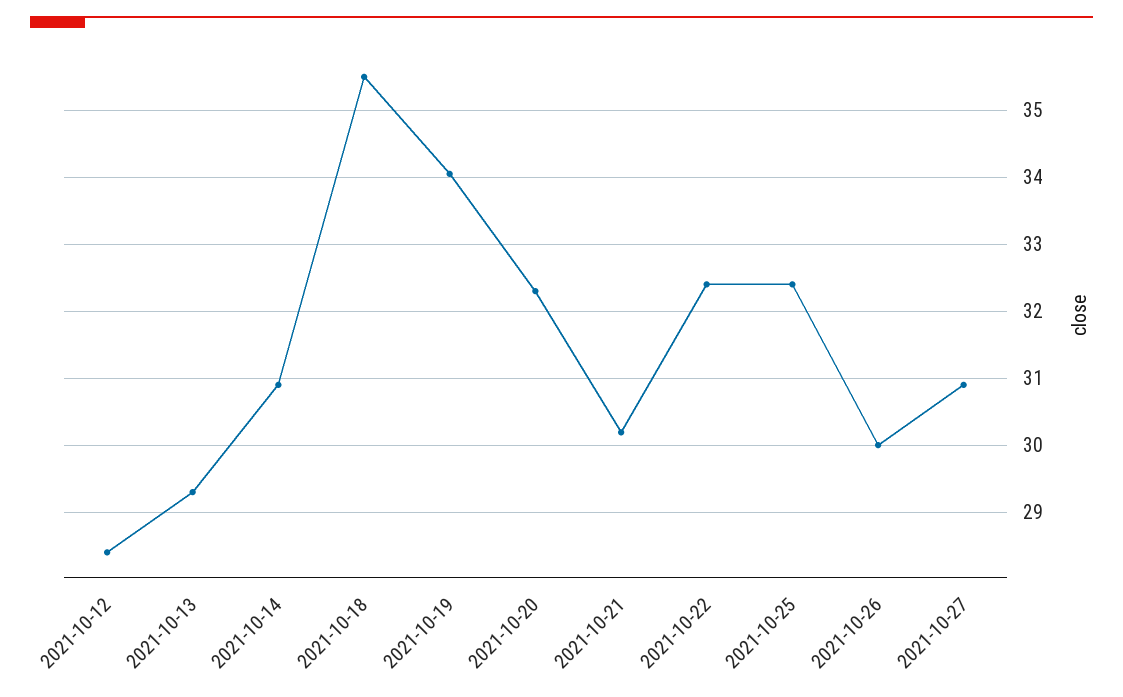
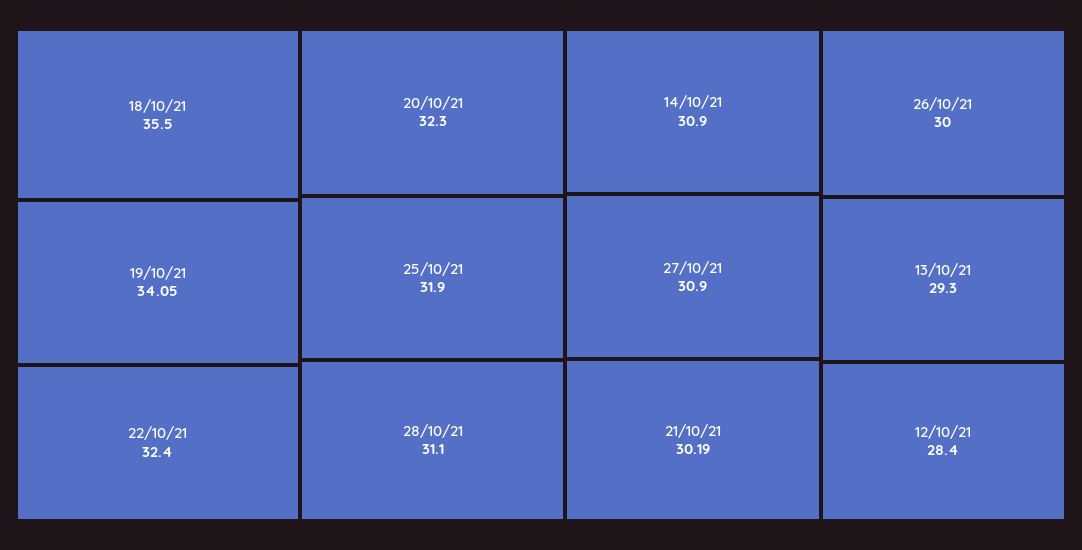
2021-10-25: 32.4 -> 31.9
28/10/21: none -> 31.1

